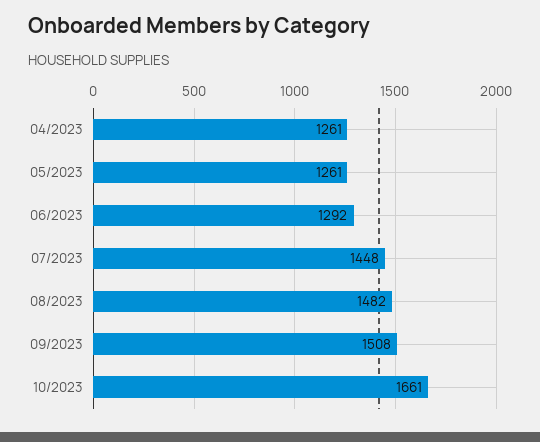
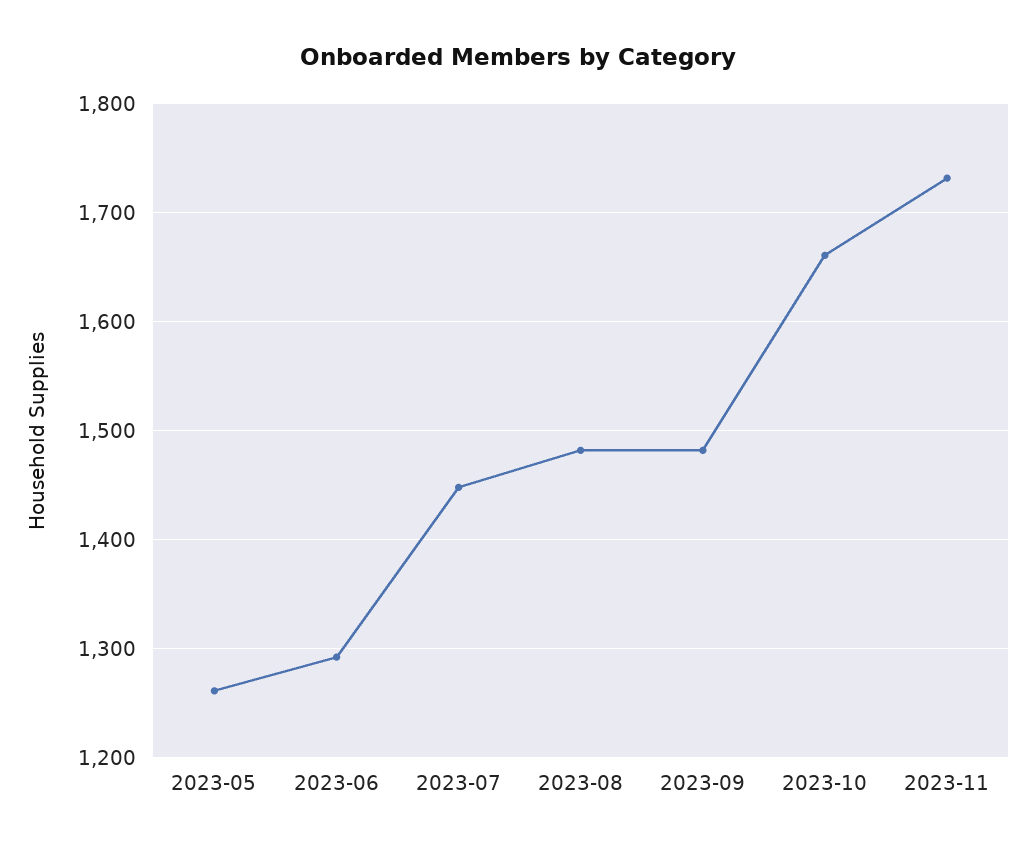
04/2023: 1261 -> none
09/2023: 1508 -> 1480
2023-11: none -> 1730

